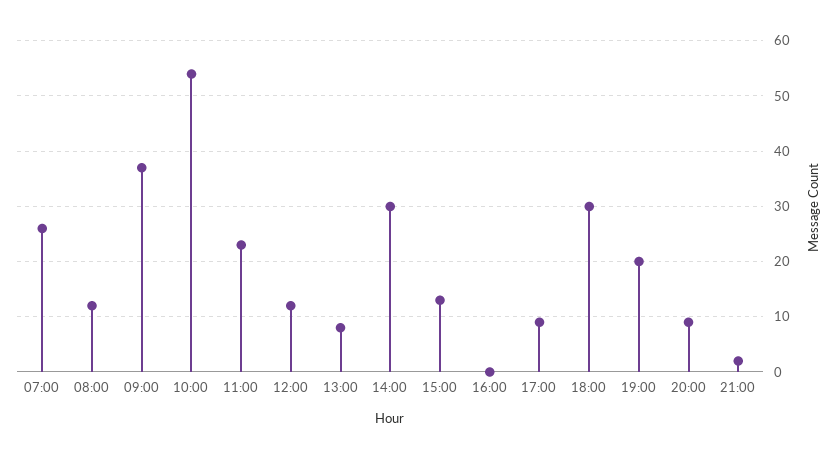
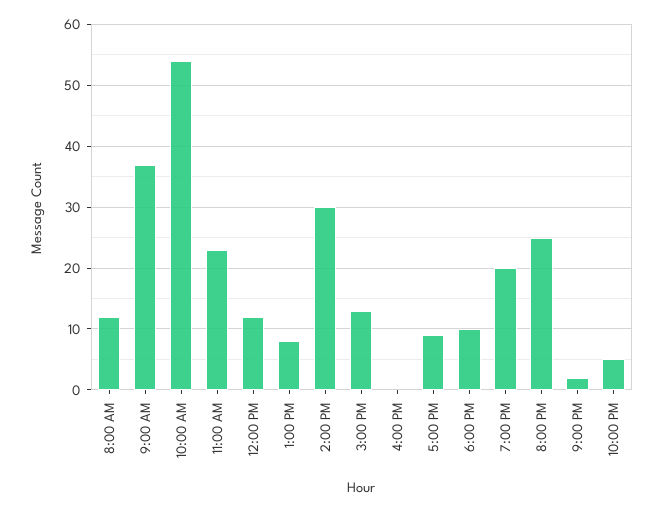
07:00: 25 -> none
18:00: 30 -> 10
20:00: 10 -> 25
10:00 PM: none -> 5

